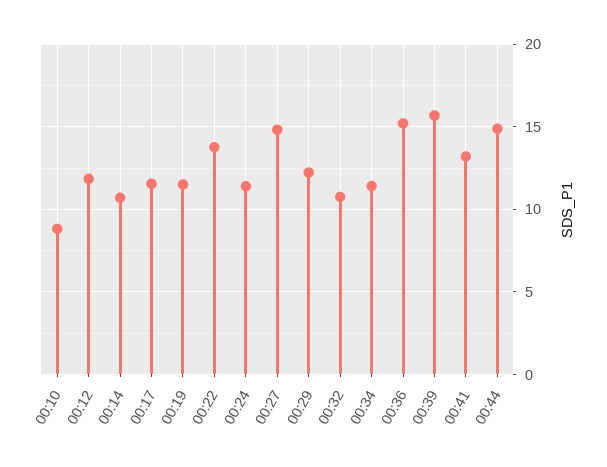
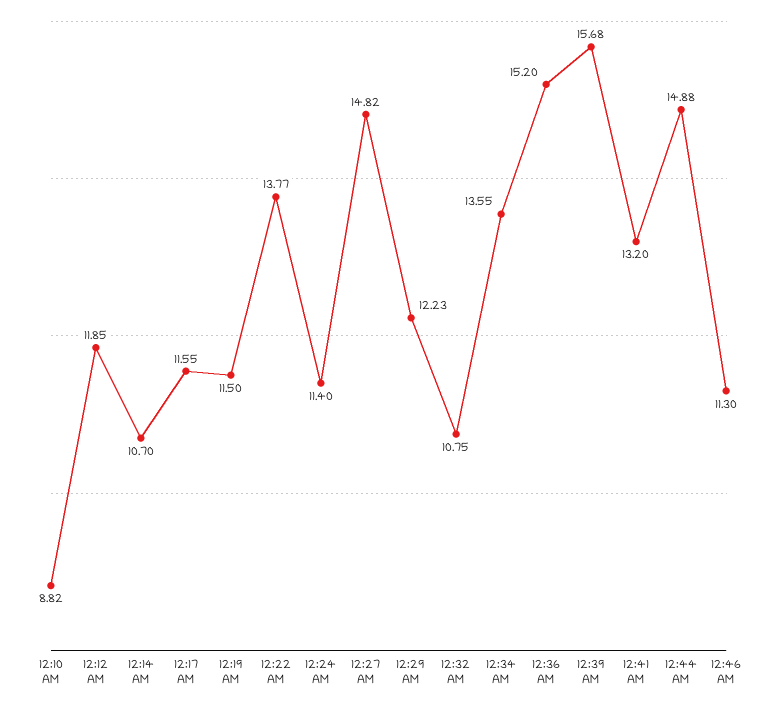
00:34: 11.5 -> 13.55
12:46 AM: none -> 11.3

